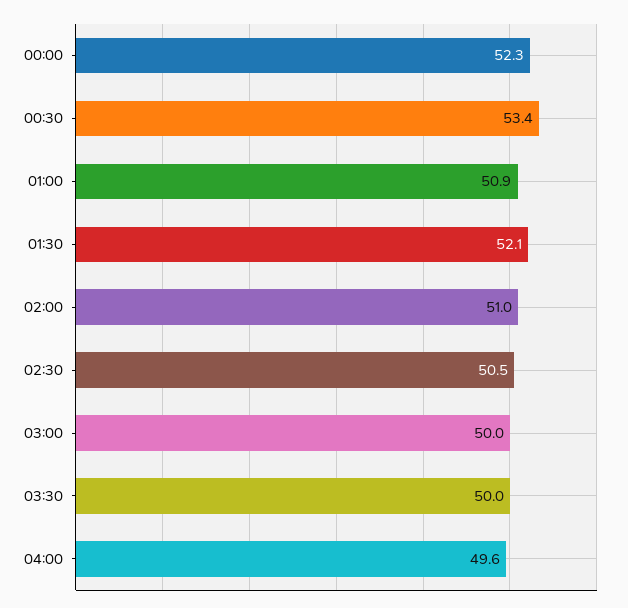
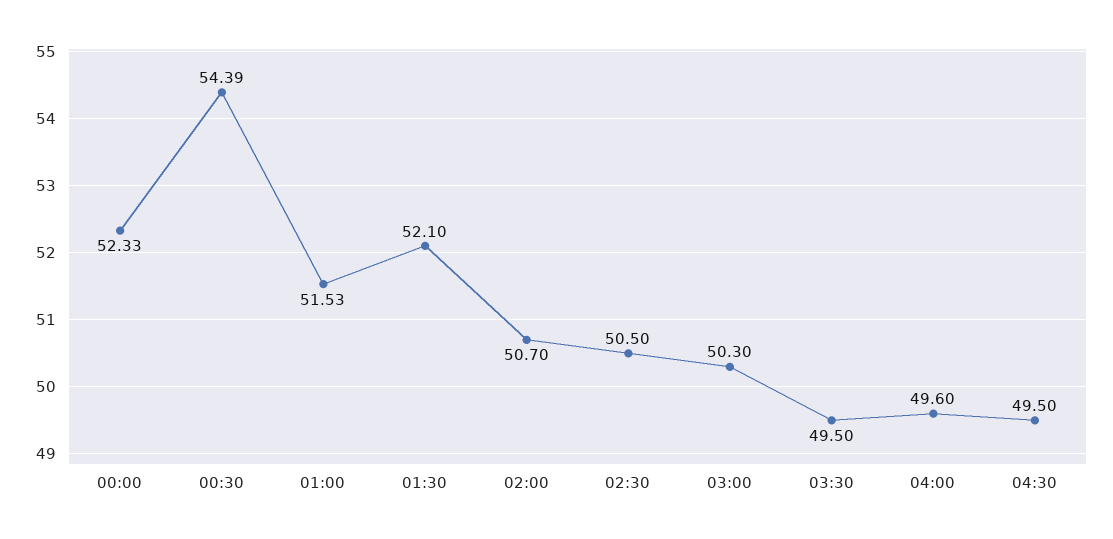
00:30: 53.4 -> 54.39
01:00: 50.9 -> 51.53
02:00: 51 -> 50.7
03:00: 50 -> 50.3
03:30: 50 -> 49.5
04:30: none -> 49.5

